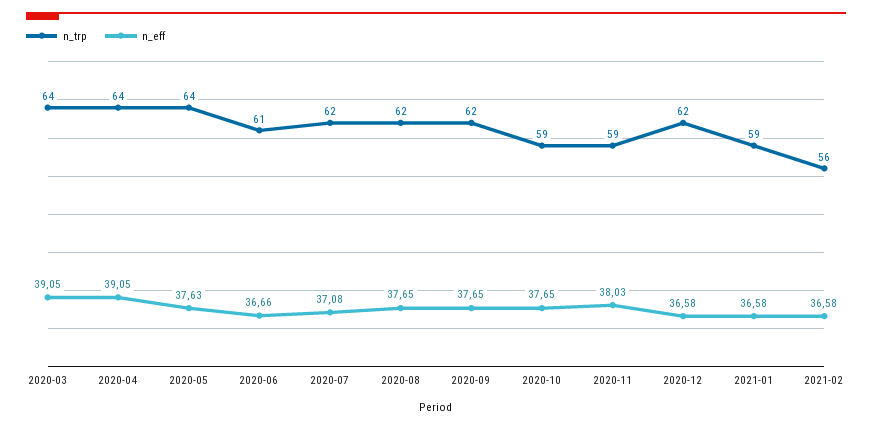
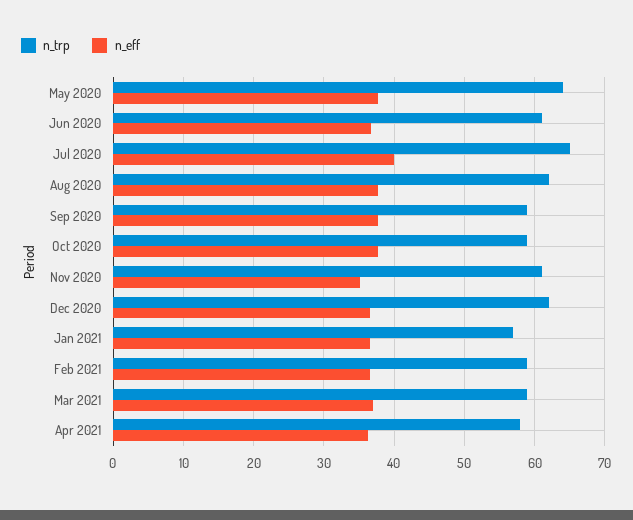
n_trp, 2020-03: 64 -> none
n_eff, 2020-03: 39.05 -> none
n_trp, 2020-04: 64 -> none
n_eff, 2020-04: 39.05 -> none
n_trp, 2020-07: 62 -> 65
n_eff, 2020-07: 37.08 -> 40
n_trp, 2020-09: 62 -> 59
n_trp, 2020-11: 59 -> 61
n_eff, 2020-11: 38.03 -> 35
n_trp, 2021-01: 59 -> 57
n_trp, 2021-02: 56 -> 59
n_trp, Mar 2021: none -> 59
n_eff, Mar 2021: none -> 37
n_trp, Apr 2021: none -> 58
n_eff, Apr 2021: none -> 36

